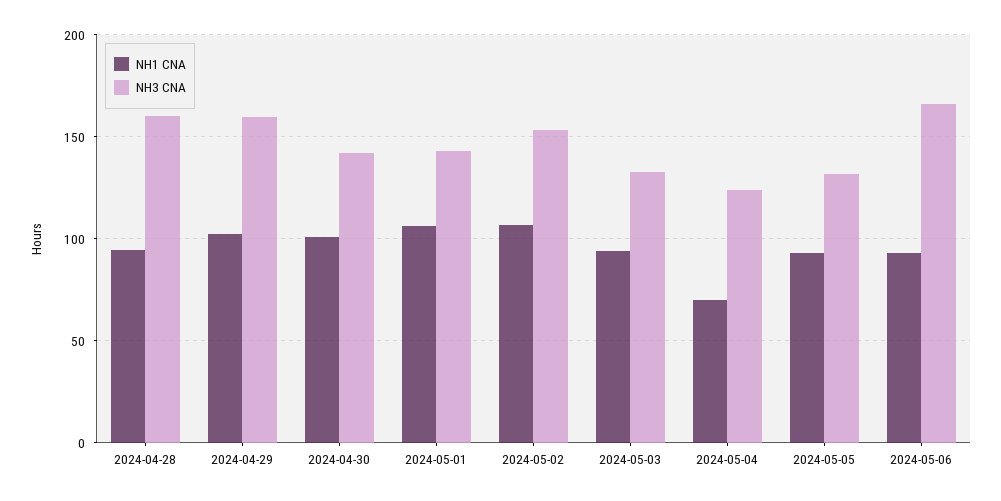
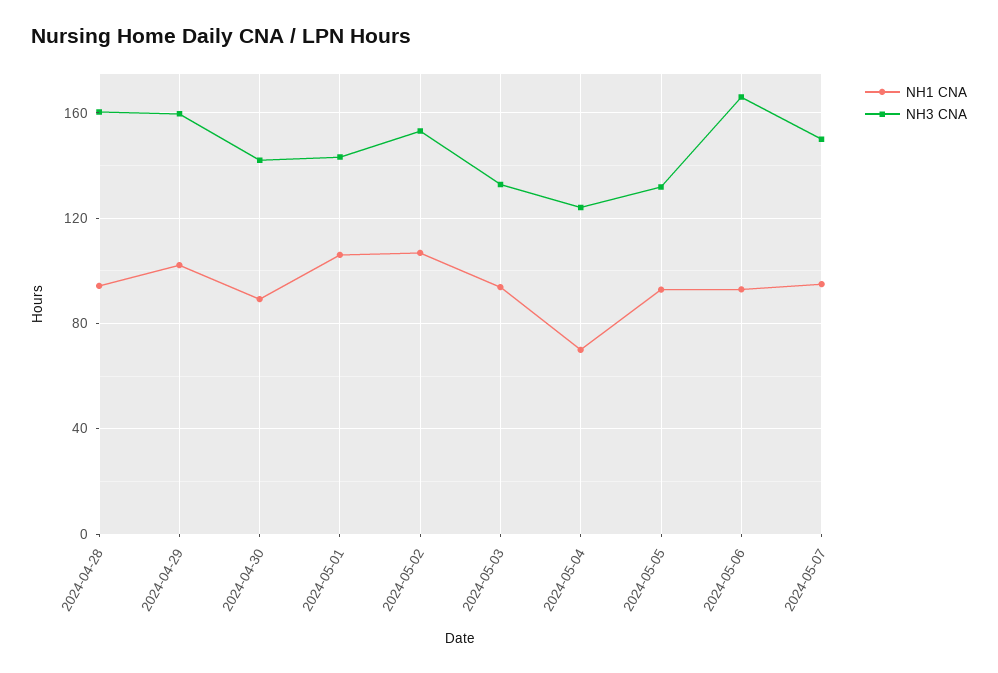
NH1 CNA, 2024-04-30: 100 -> 90
NH1 CNA, 2024-05-07: none -> 95
NH3 CNA, 2024-05-07: none -> 150

